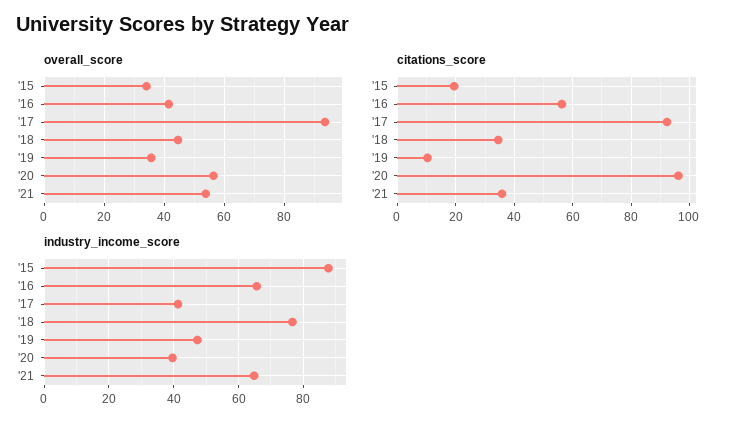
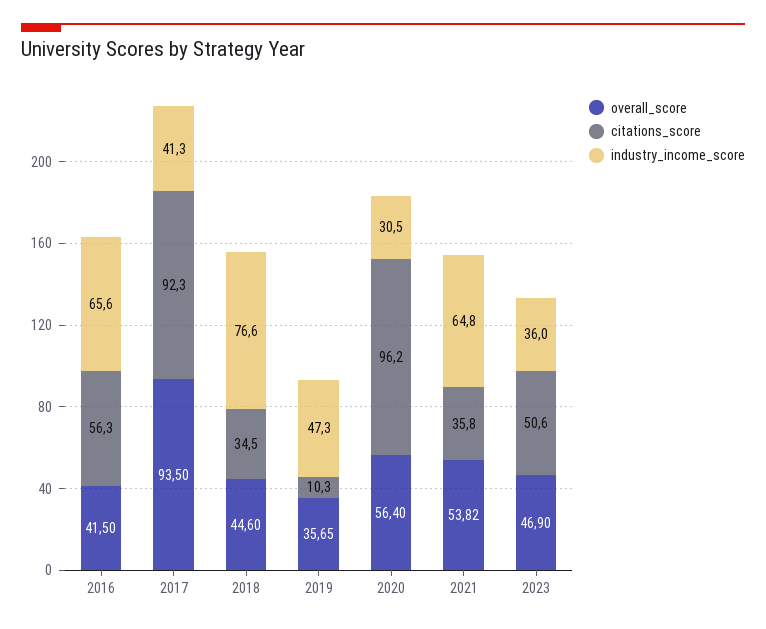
overall_score, '15: 34 -> none
citations_score, '15: 20 -> none
industry_income_score, '15: 88 -> none
industry_income_score, '20: 40 -> 30.5
overall_score, 2023: none -> 46.9
citations_score, 2023: none -> 50.6
industry_income_score, 2023: none -> 36

